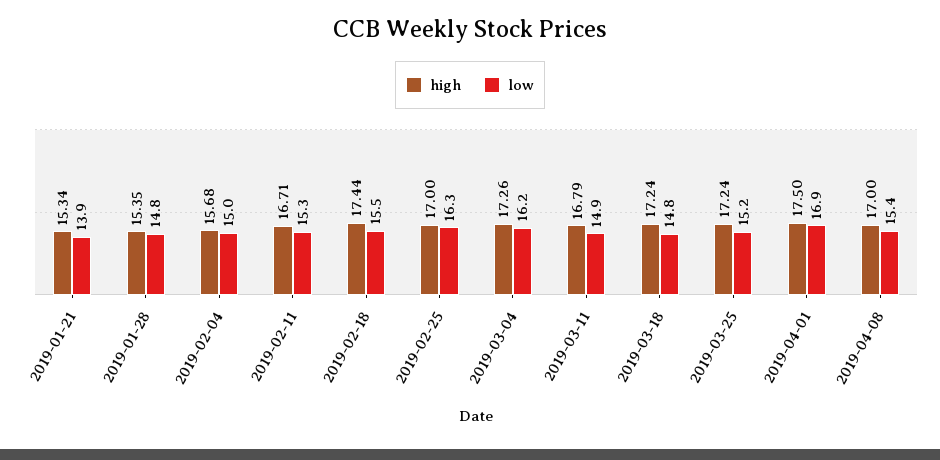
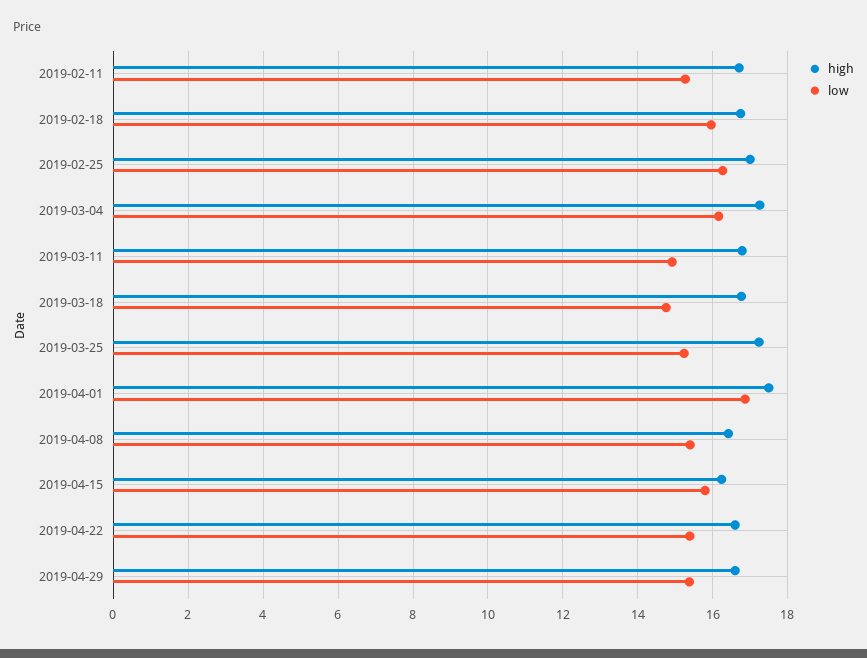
high, 2019-01-21: 15.34 -> none
low, 2019-01-21: 13.9 -> none
high, 2019-01-28: 15.35 -> none
low, 2019-01-28: 14.8 -> none
high, 2019-02-04: 15.68 -> none
low, 2019-02-04: 15 -> none
high, 2019-02-18: 17.44 -> 16.8
low, 2019-02-18: 15.5 -> 16
high, 2019-03-18: 17.24 -> 16.8
high, 2019-04-08: 17 -> 16.4
high, 2019-04-15: none -> 16.2
low, 2019-04-15: none -> 15.8
high, 2019-04-22: none -> 16.6
low, 2019-04-22: none -> 15.4
high, 2019-04-29: none -> 16.6
low, 2019-04-29: none -> 15.4

